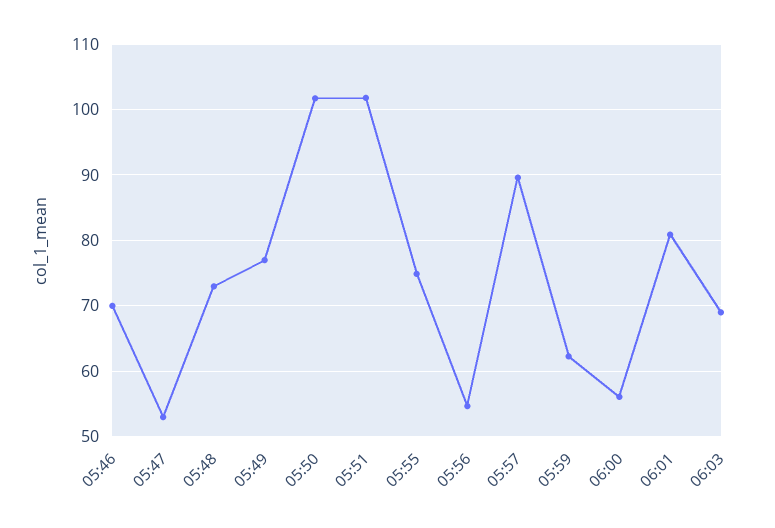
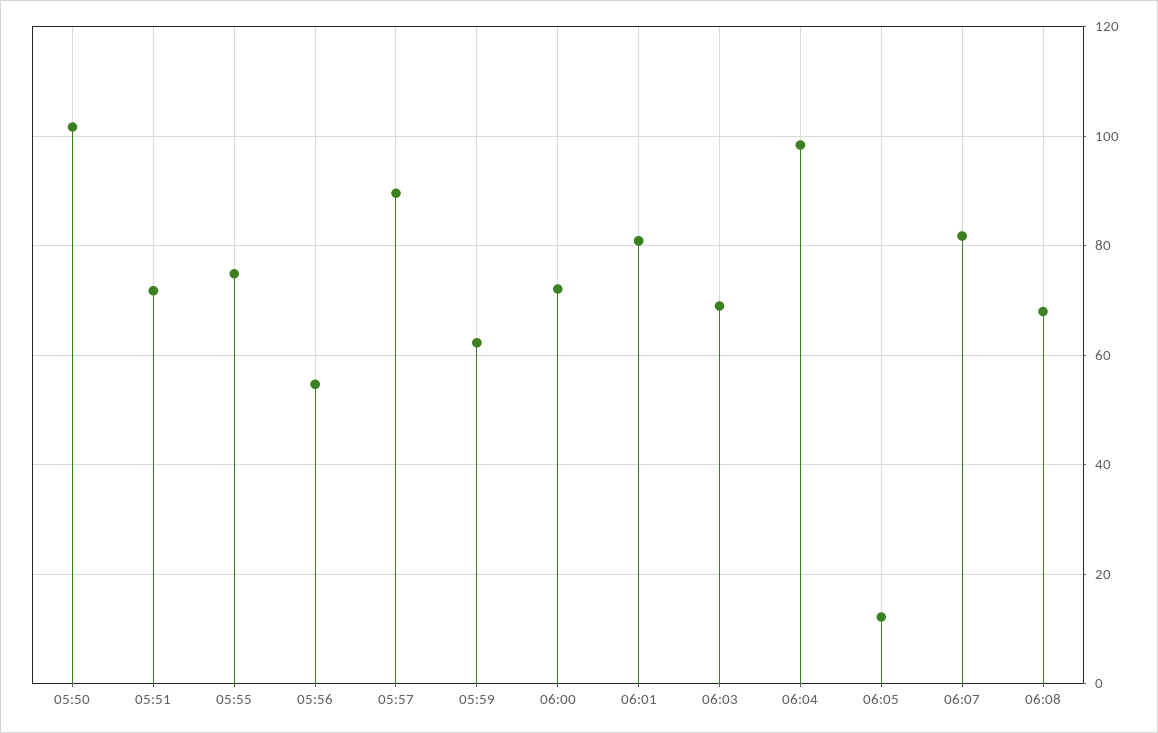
05:46: 70 -> none
05:47: 53 -> none
05:48: 73 -> none
05:49: 77 -> none
05:51: 102 -> 72
06:00: 56 -> 72
06:04: none -> 98
06:05: none -> 12
06:07: none -> 82
06:08: none -> 68

